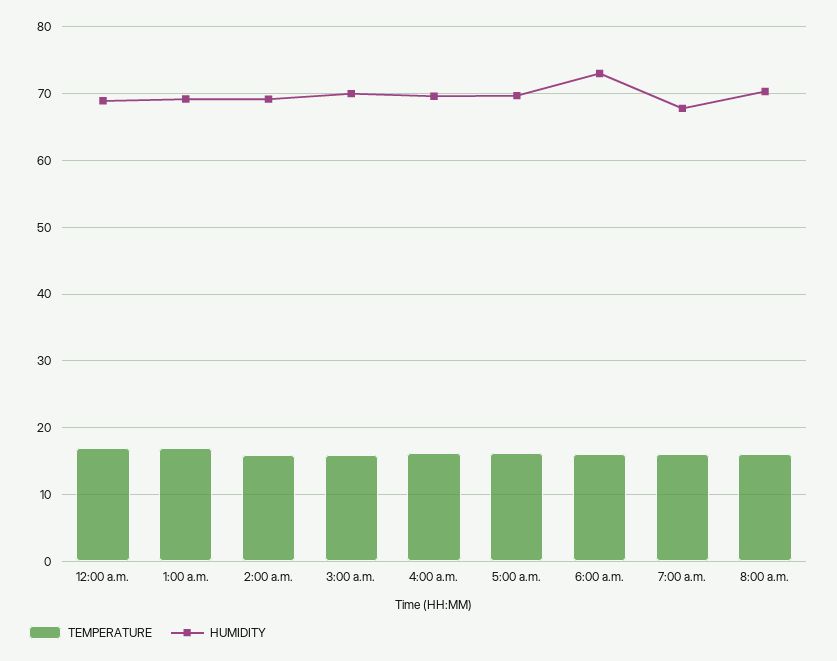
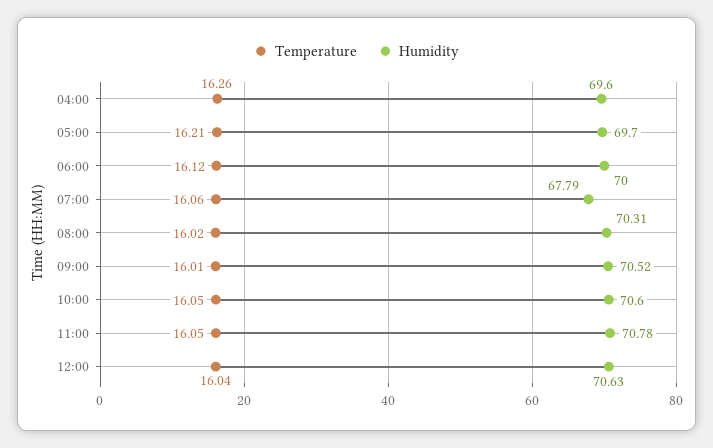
TEMPERATURE, 12:00 a.m.: 17 -> none
HUMIDITY, 12:00 a.m.: 69 -> none
TEMPERATURE, 1:00 a.m.: 17 -> none
HUMIDITY, 1:00 a.m.: 69 -> none
TEMPERATURE, 2:00 a.m.: 16 -> none
HUMIDITY, 2:00 a.m.: 69 -> none
TEMPERATURE, 3:00 a.m.: 16 -> none
HUMIDITY, 3:00 a.m.: 70 -> none
HUMIDITY, 6:00 a.m.: 73 -> 70
TEMPERATURE, 09:00: none -> 16.01
HUMIDITY, 09:00: none -> 70.52
TEMPERATURE, 10:00: none -> 16.05
HUMIDITY, 10:00: none -> 70.6
TEMPERATURE, 11:00: none -> 16.05
HUMIDITY, 11:00: none -> 70.78
TEMPERATURE, 12:00: none -> 16.04
HUMIDITY, 12:00: none -> 70.63

